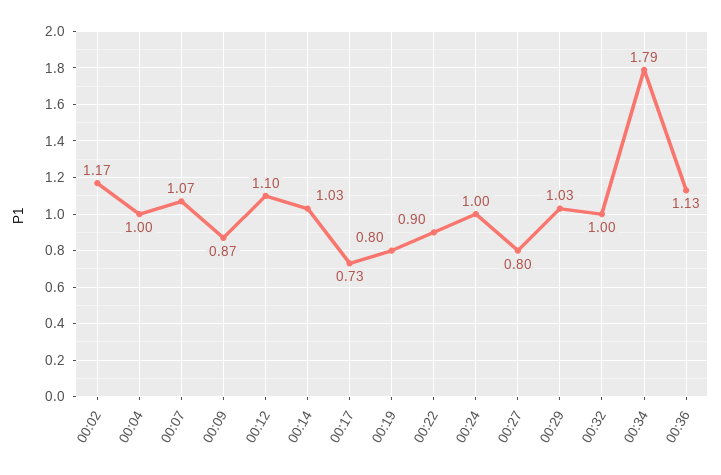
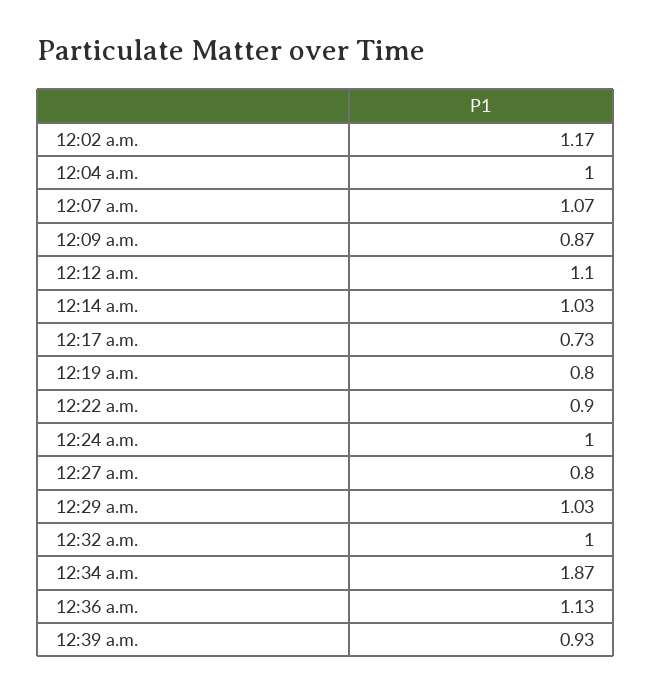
00:34: 1.79 -> 1.87
12:39 a.m.: none -> 0.93

